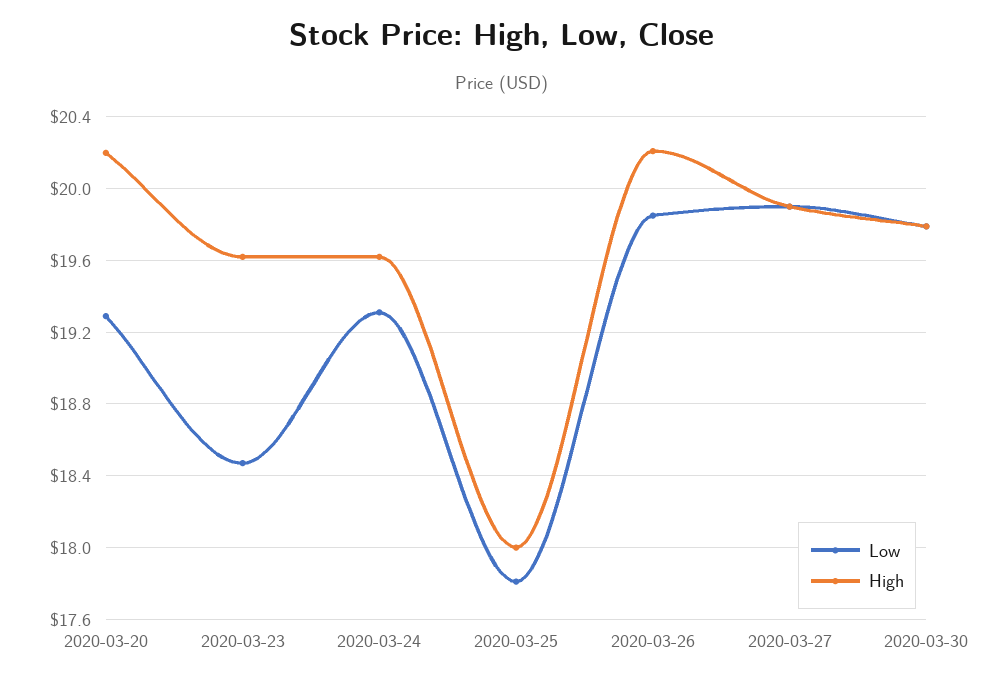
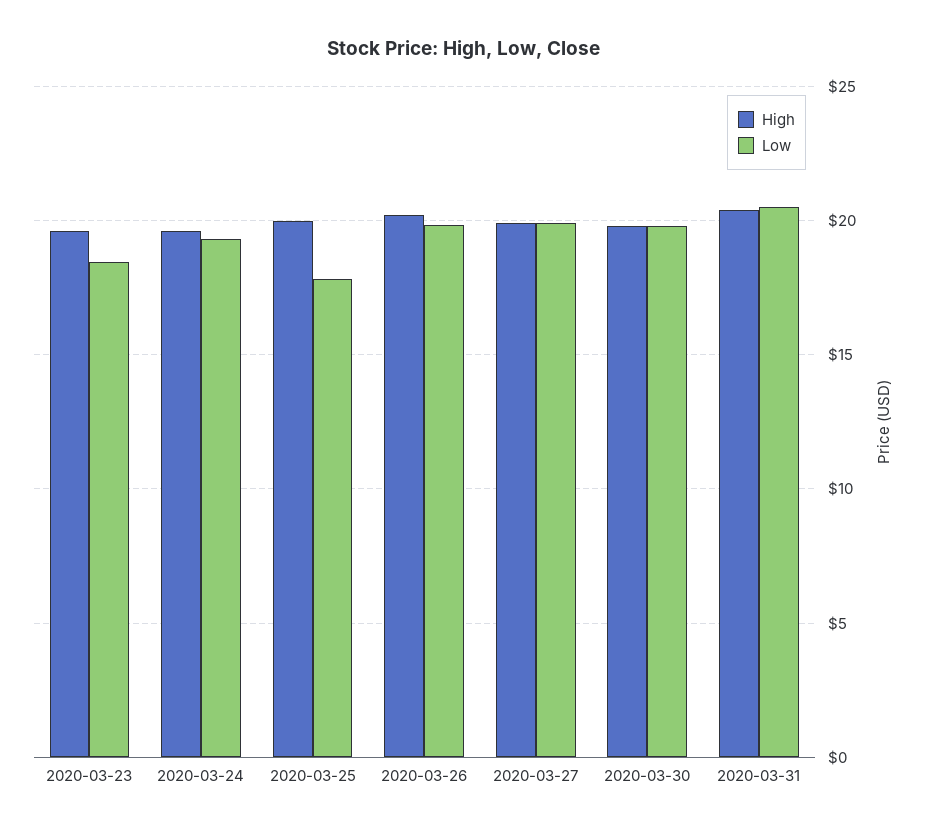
Low, 2020-03-20: 19.3 -> none
High, 2020-03-20: 20.2 -> none
High, 2020-03-25: 18 -> 20
High, 2020-03-31: none -> 20.5
Low, 2020-03-31: none -> 20.5

